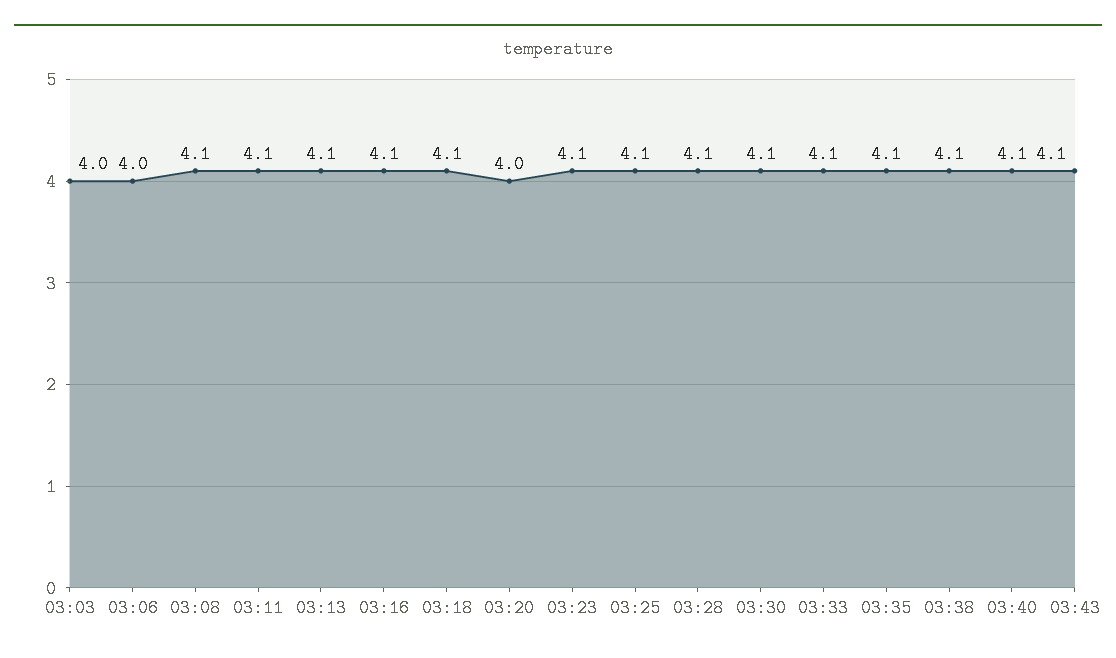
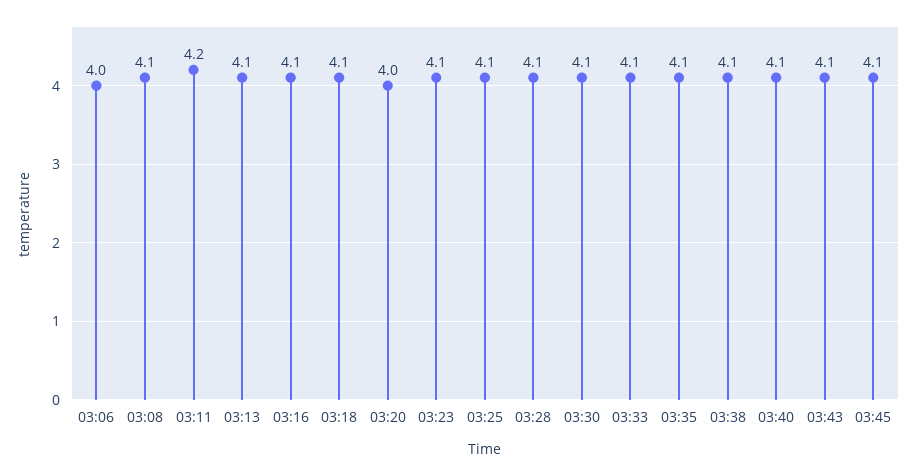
03:03: 4 -> none
03:11: 4.1 -> 4.2
03:45: none -> 4.1

